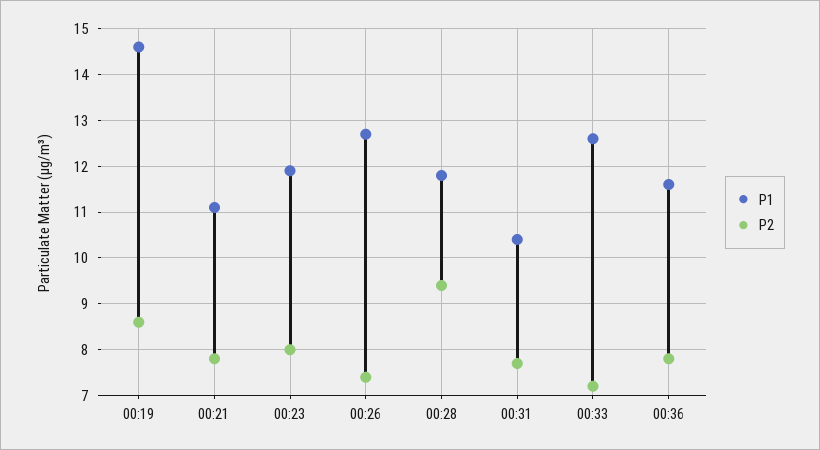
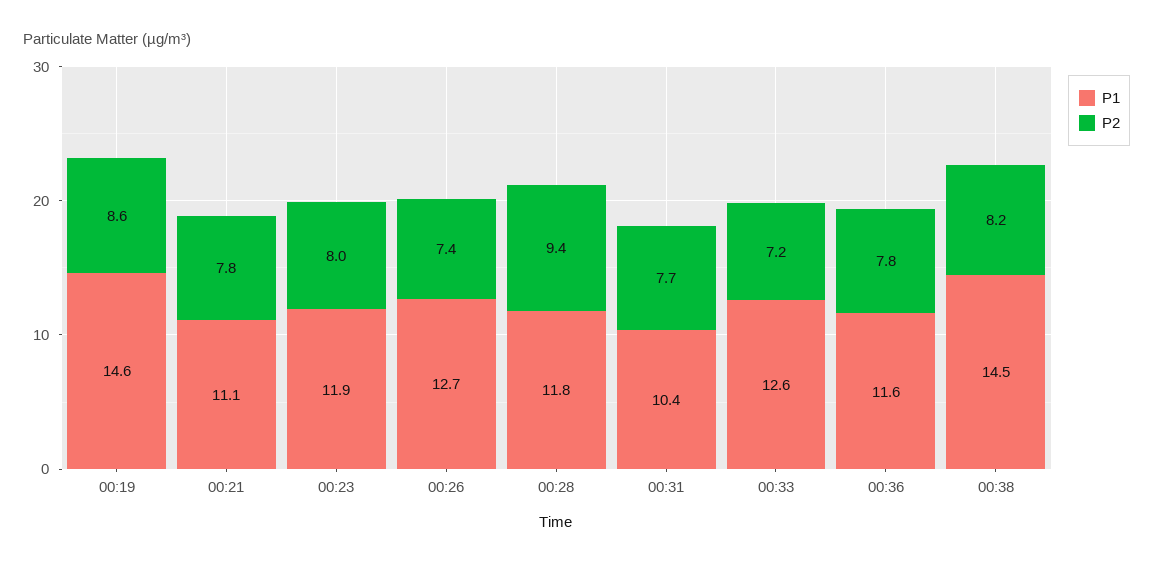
P1, 00:38: none -> 14.5
P2, 00:38: none -> 8.2

